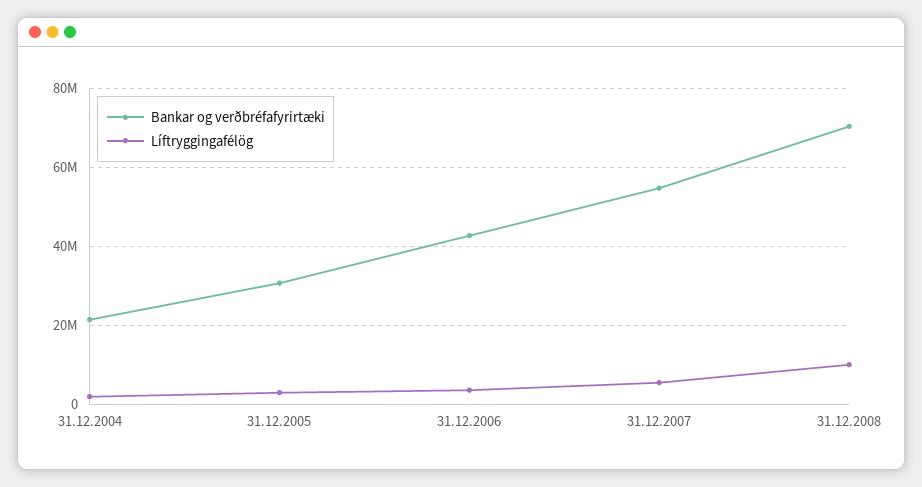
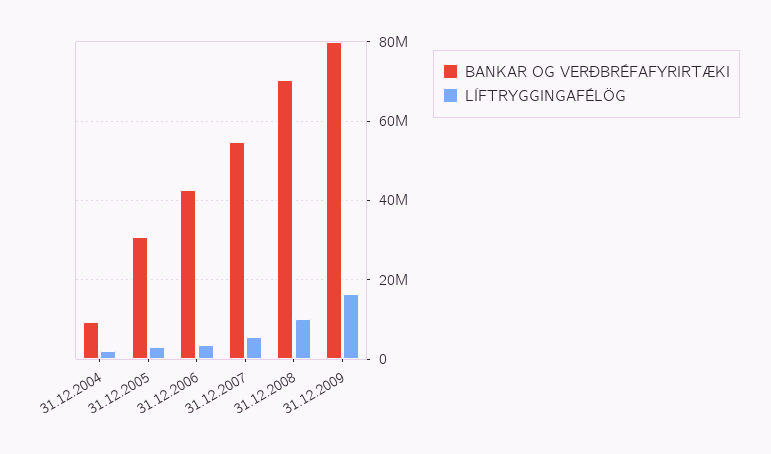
Bankar og verðbréfafyrirtæki, 31.12.2004: 22000000 -> 10000000
Bankar og verðbréfafyrirtæki, 31.12.2009: none -> 80000000
Líftryggingafélög, 31.12.2009: none -> 16000000

